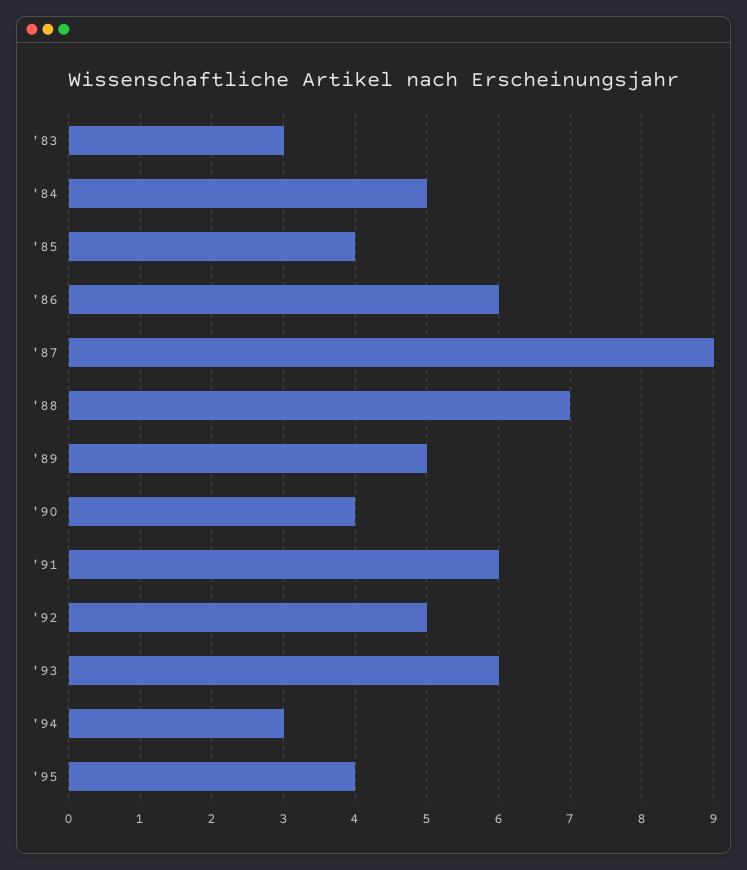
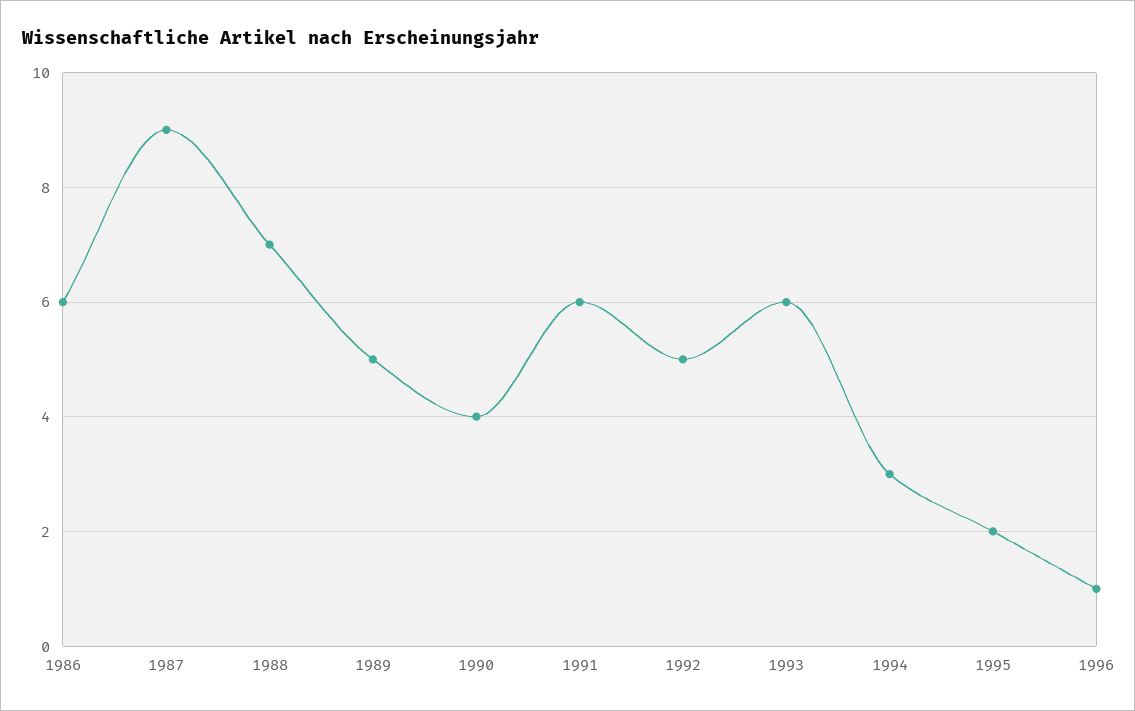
'83: 3 -> none
'84: 5 -> none
'85: 4 -> none
'95: 4 -> 2
1996: none -> 1

